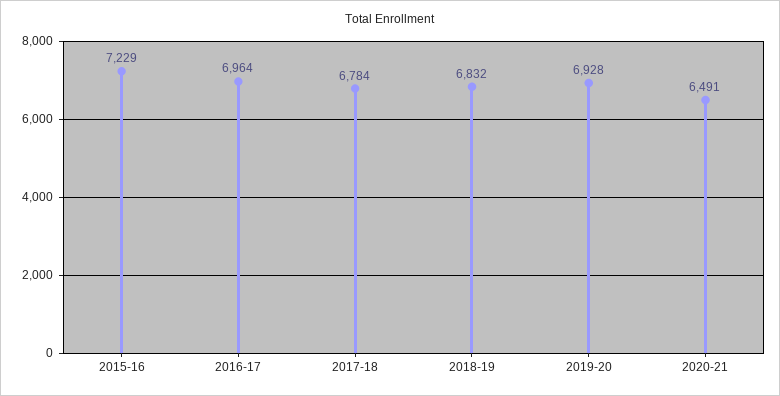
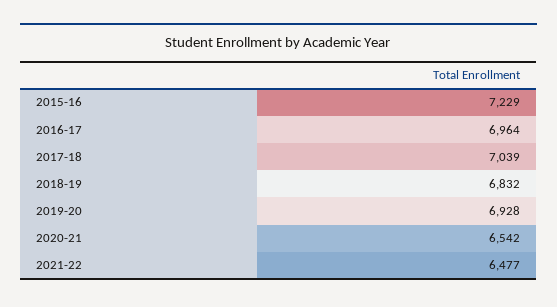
2017-18: 6784 -> 7039
2020-21: 6491 -> 6542
2021-22: none -> 6477

